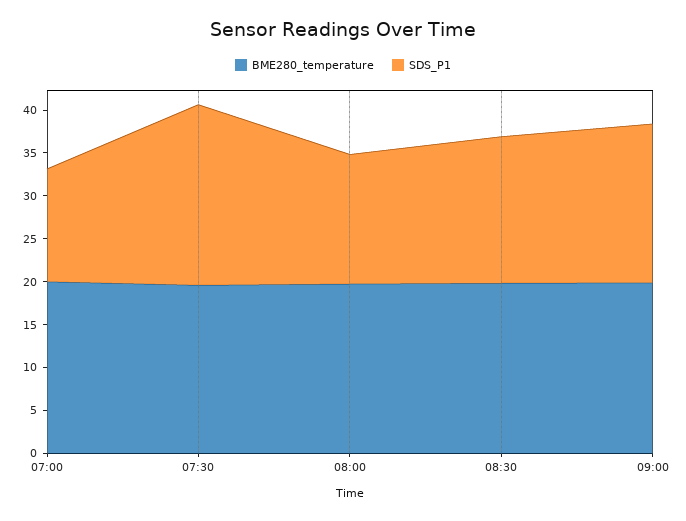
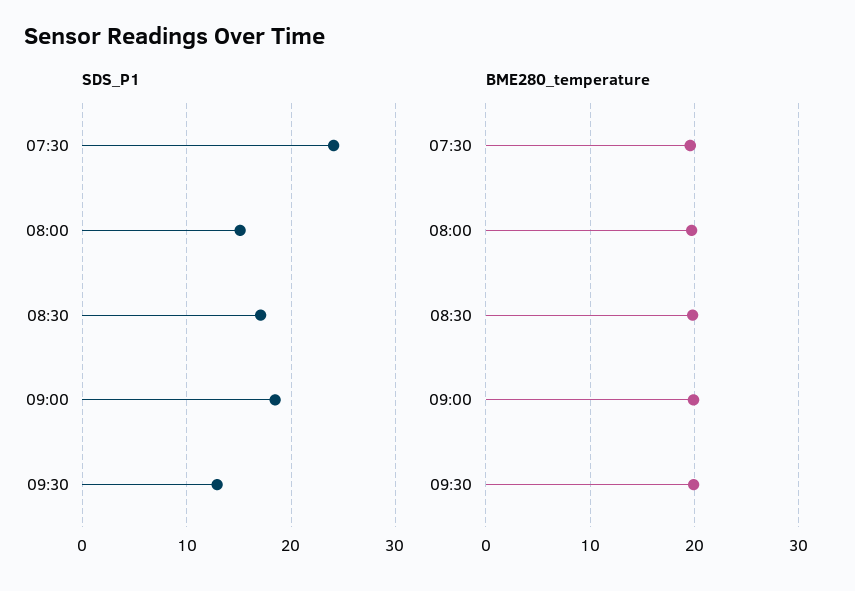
BME280_temperature, 07:00: 20 -> none
SDS_P1, 07:00: 13 -> none
SDS_P1, 07:30: 21 -> 24
SDS_P1, 09:30: none -> 13
BME280_temperature, 09:30: none -> 20

